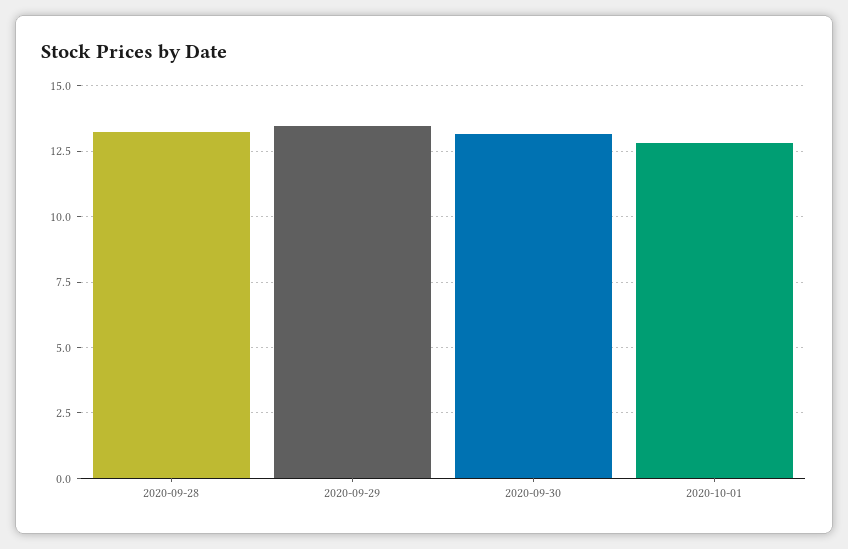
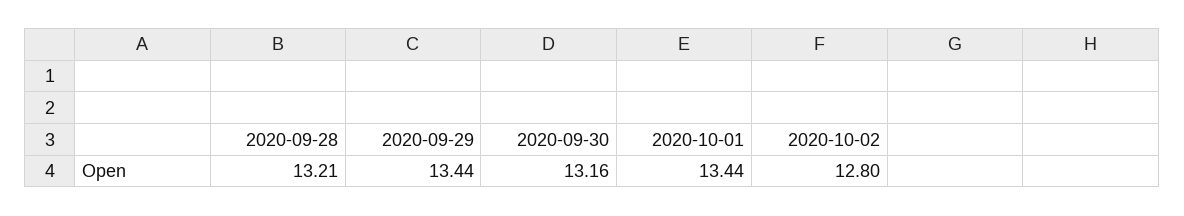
2020-10-01: 12.75 -> 13.44
2020-10-02: none -> 12.8

